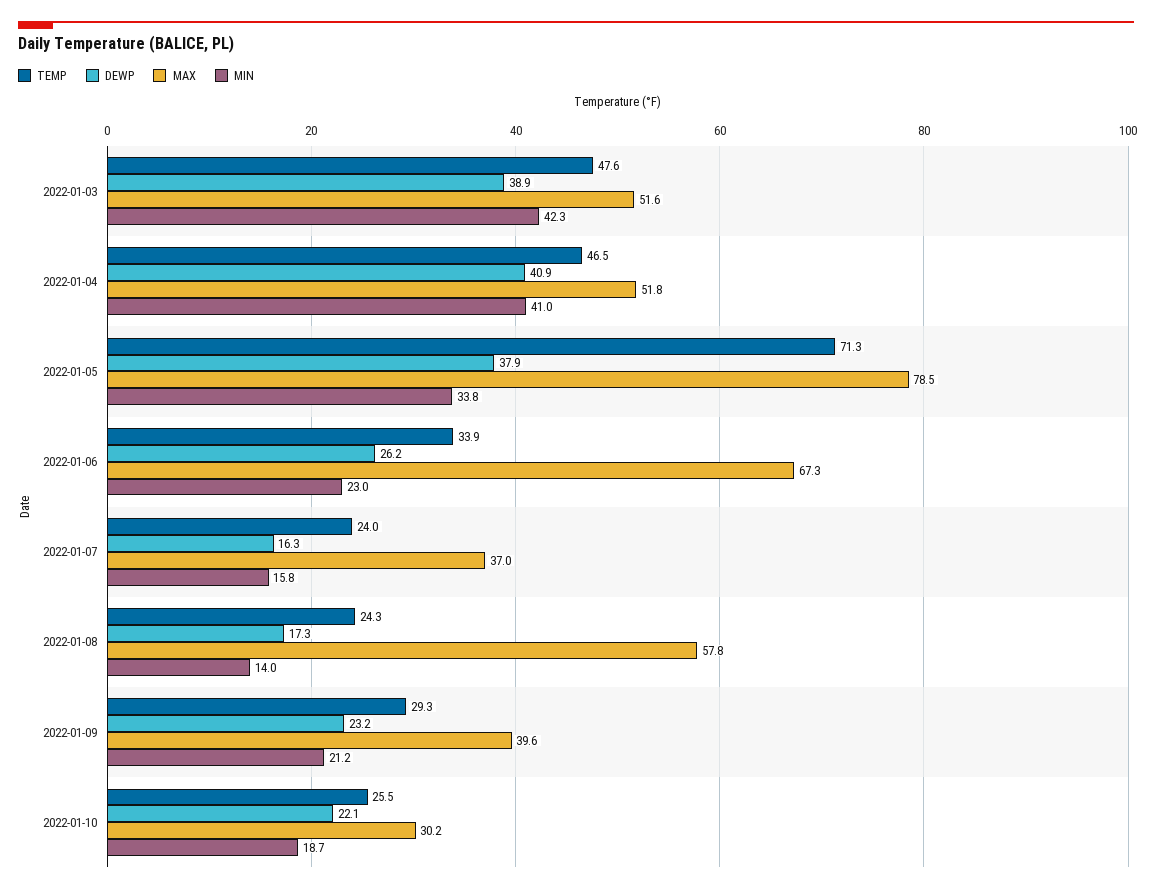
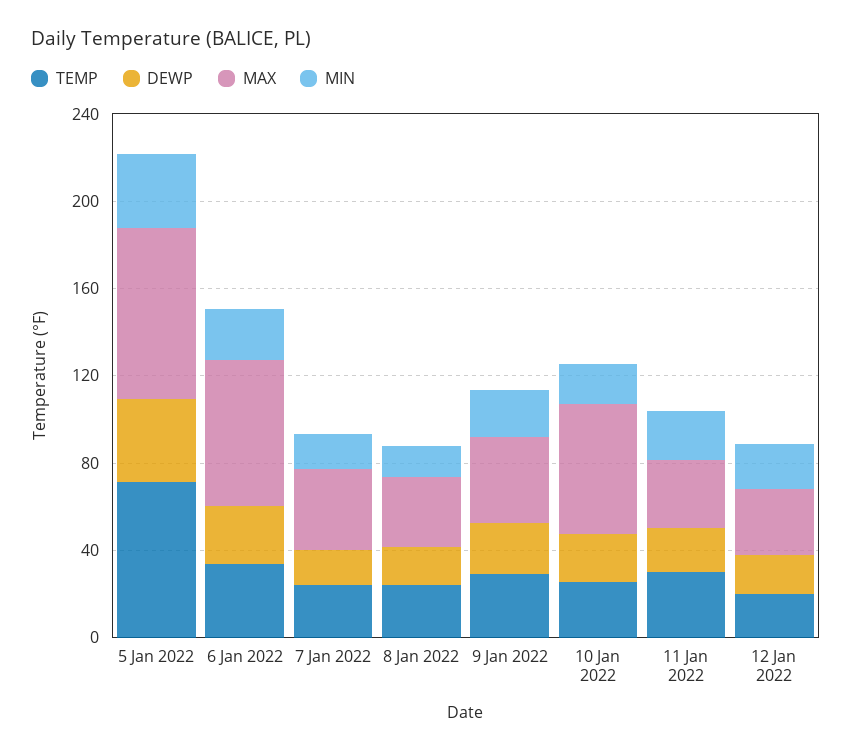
TEMP, 2022-01-03: 47.6 -> none
DEWP, 2022-01-03: 38.9 -> none
MAX, 2022-01-03: 51.6 -> none
MIN, 2022-01-03: 42.3 -> none
TEMP, 2022-01-04: 46.5 -> none
DEWP, 2022-01-04: 40.9 -> none
MAX, 2022-01-04: 51.8 -> none
MIN, 2022-01-04: 41 -> none
MAX, 2022-01-08: 57.8 -> 30
MAX, 2022-01-10: 30.2 -> 60
TEMP, 11 Jan 2022: none -> 30
DEWP, 11 Jan 2022: none -> 20
MAX, 11 Jan 2022: none -> 30
MIN, 11 Jan 2022: none -> 20
TEMP, 12 Jan 2022: none -> 20
DEWP, 12 Jan 2022: none -> 20
MAX, 12 Jan 2022: none -> 30
MIN, 12 Jan 2022: none -> 20

